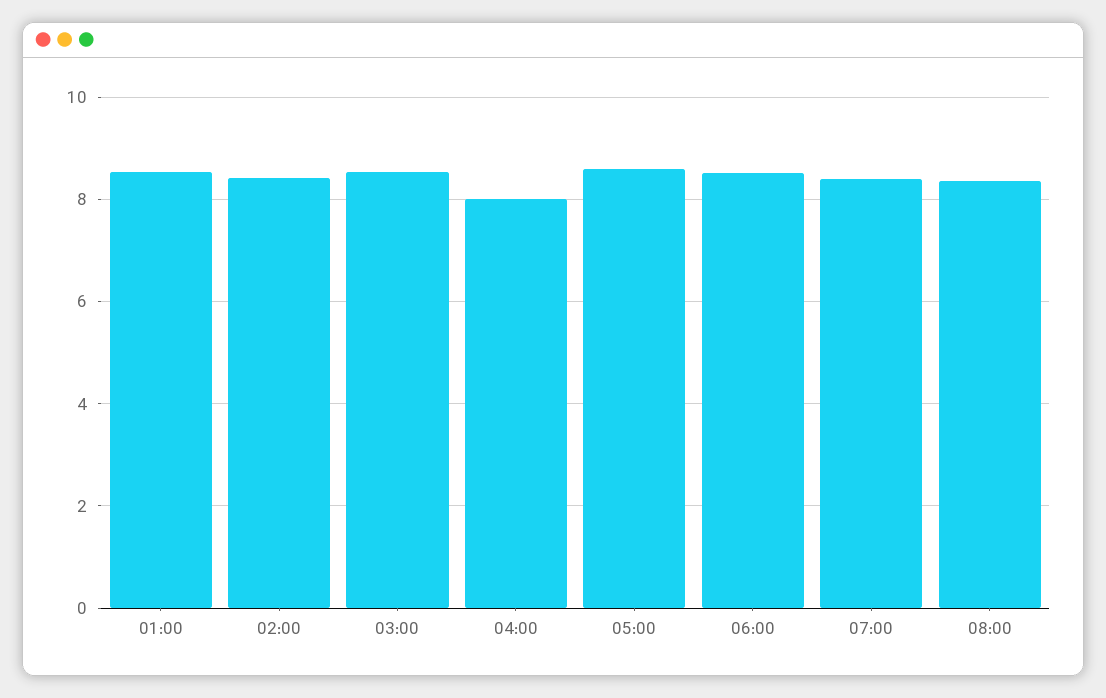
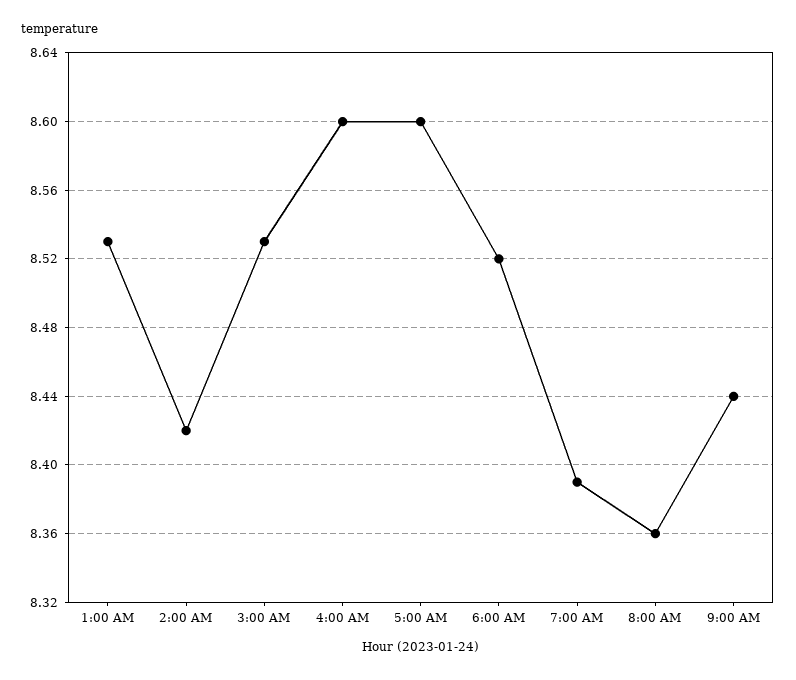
04:00: 8 -> 8.6
9:00 AM: none -> 8.44

